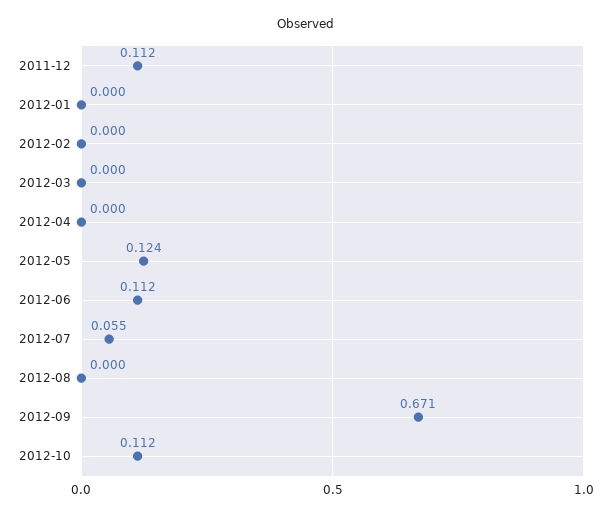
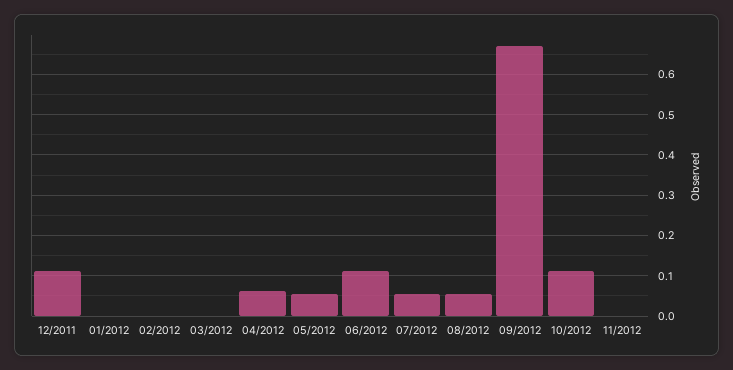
2012-04: 0 -> 0.06
2012-05: 0.124 -> 0.06
2012-08: 0 -> 0.06
11/2012: none -> 0

